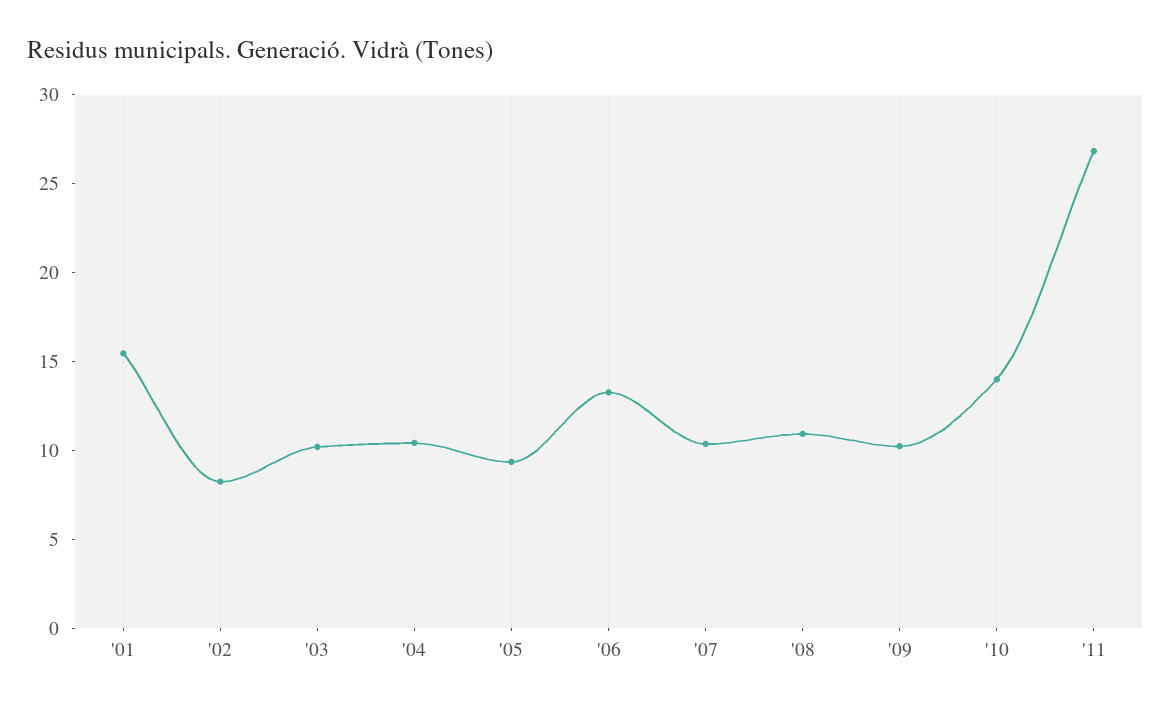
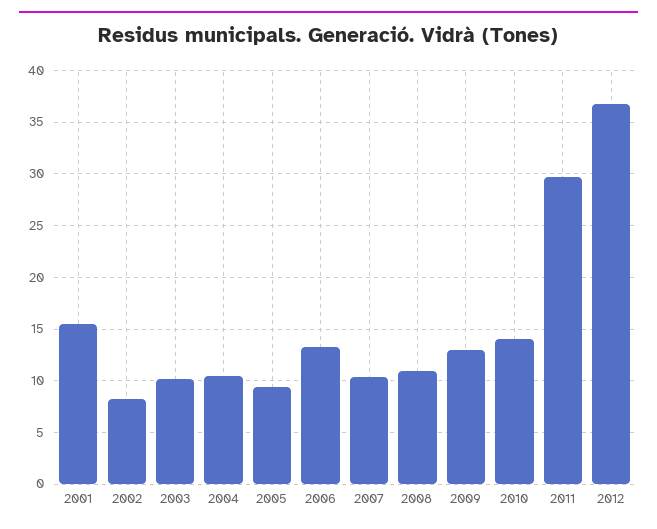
'09: 10 -> 13
'11: 27 -> 30
2012: none -> 37

